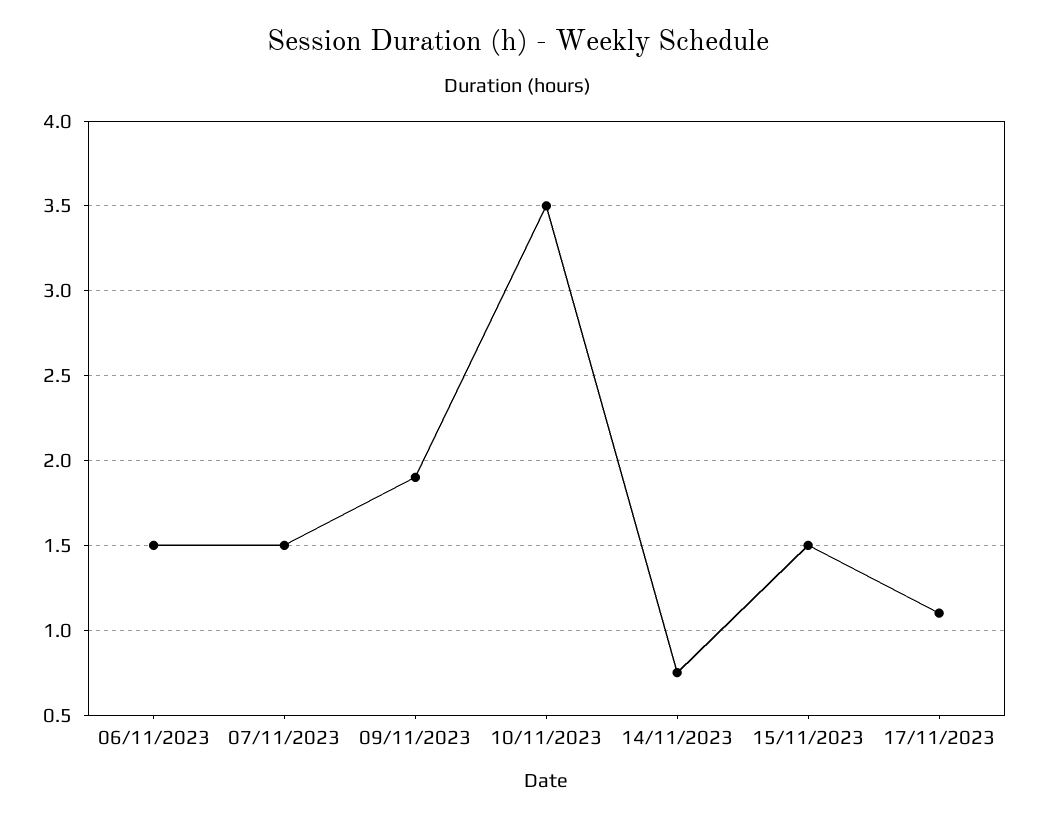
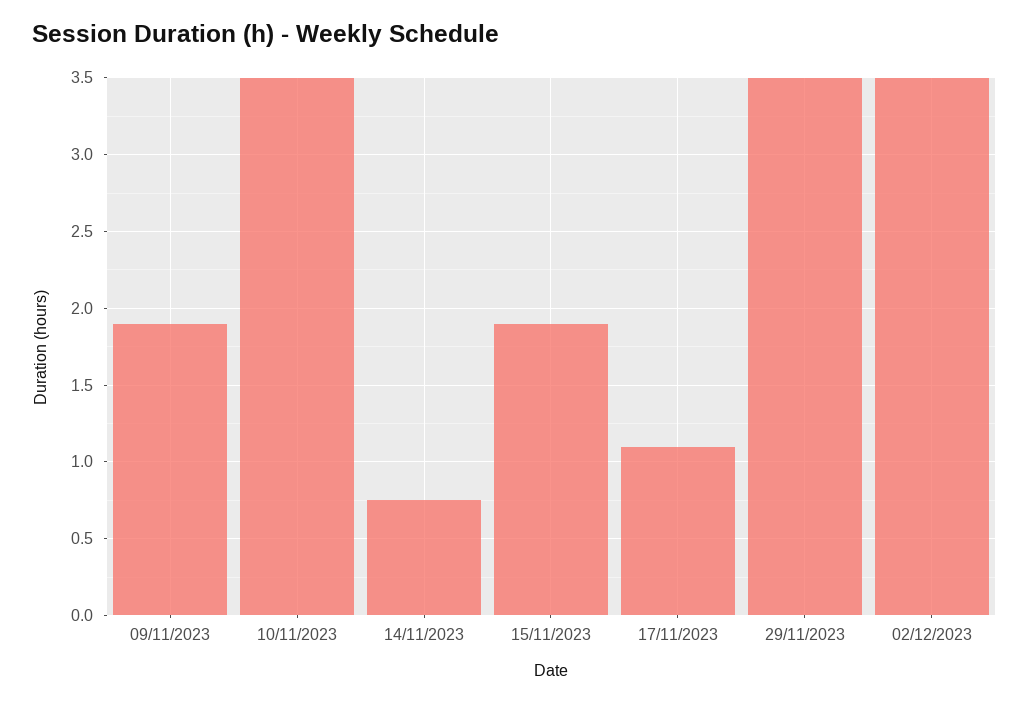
06/11/2023: 1.5 -> none
07/11/2023: 1.5 -> none
15/11/2023: 1.5 -> 1.9
29/11/2023: none -> 3.5
02/12/2023: none -> 3.5

